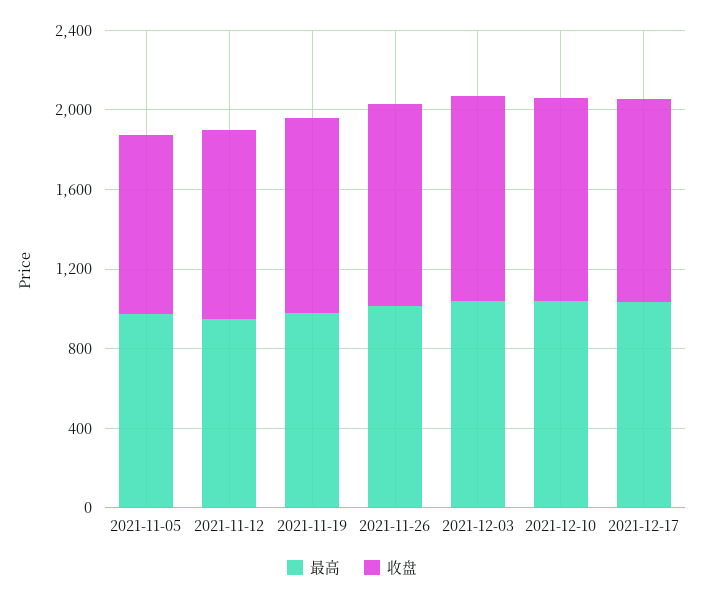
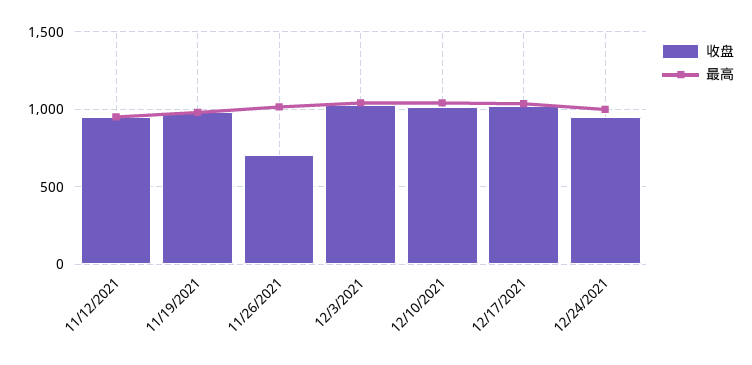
最高, 2021-11-05: 1000 -> none
收盘, 2021-11-05: 900 -> none
收盘, 2021-11-26: 1000 -> 700
收盘, 12/24/2021: none -> 950
最高, 12/24/2021: none -> 1000

